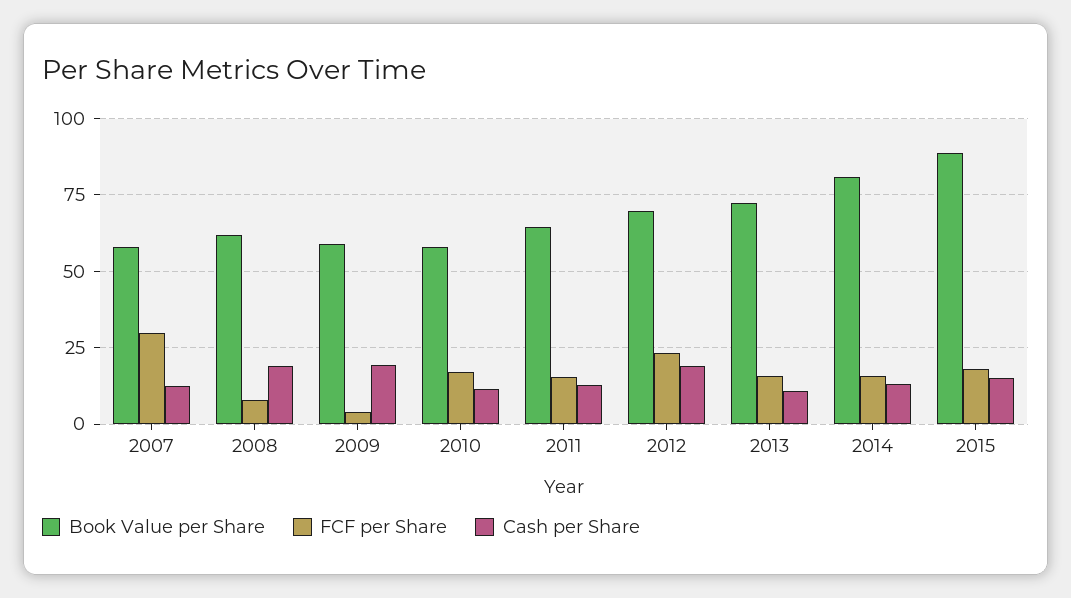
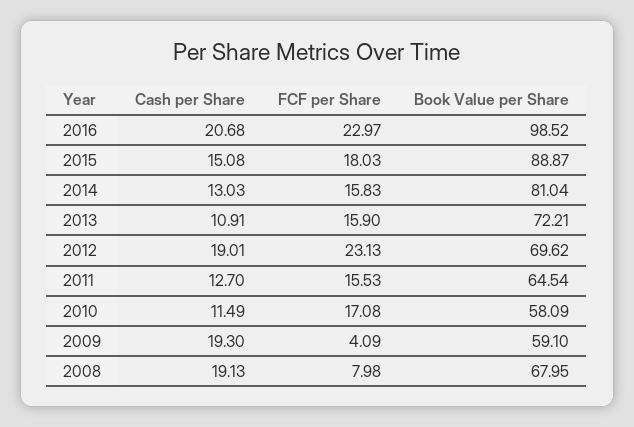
Book Value per Share, 2007: 57.5 -> none
FCF per Share, 2007: 30 -> none
Cash per Share, 2007: 12.5 -> none
Book Value per Share, 2008: 62.5 -> 67.95
Cash per Share, 2016: none -> 20.68
FCF per Share, 2016: none -> 22.97
Book Value per Share, 2016: none -> 98.52

